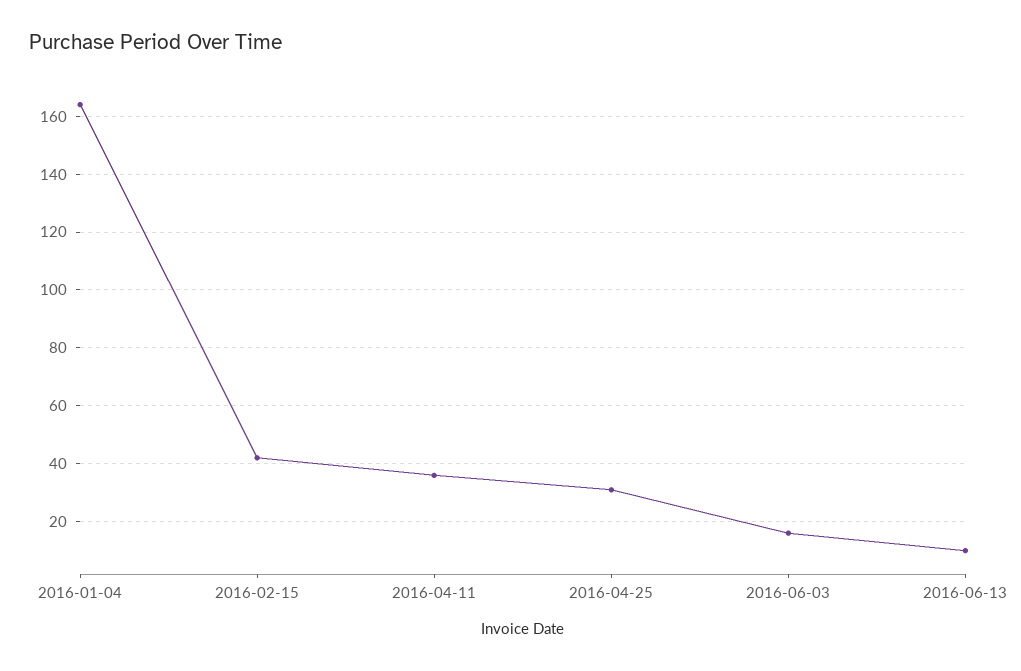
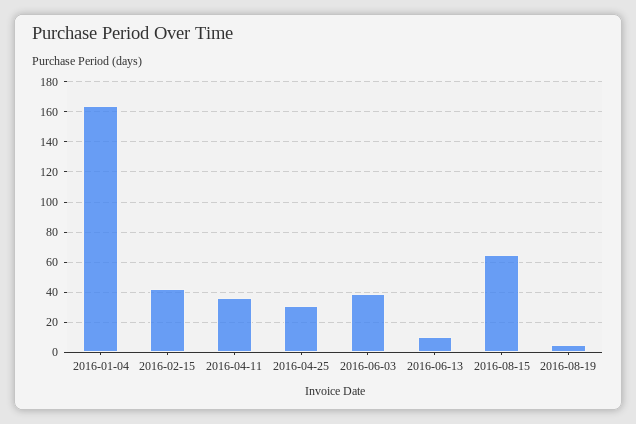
2016-06-03: 15 -> 40
2016-08-15: none -> 65
2016-08-19: none -> 5

